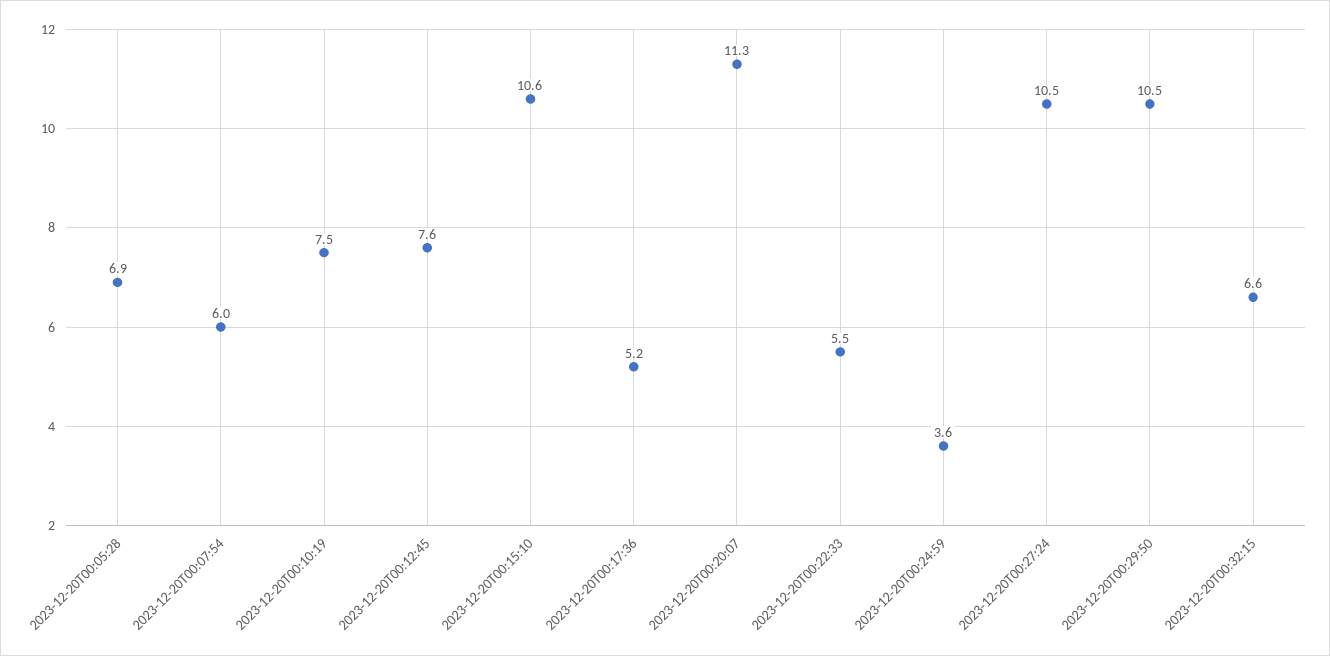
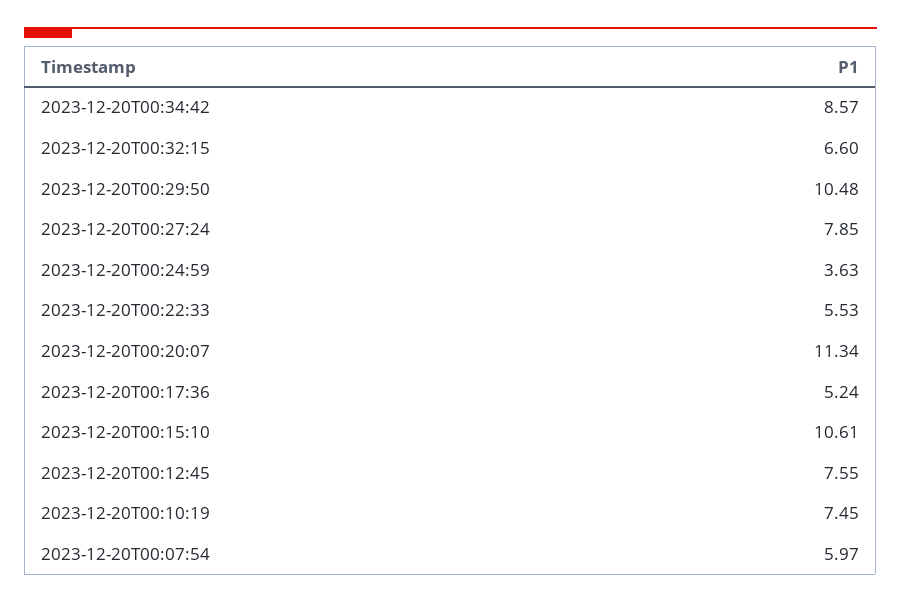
2023-12-20T00:05:28: 6.9 -> none
2023-12-20T00:27:24: 10.5 -> 7.85
2023-12-20T00:34:42: none -> 8.57

